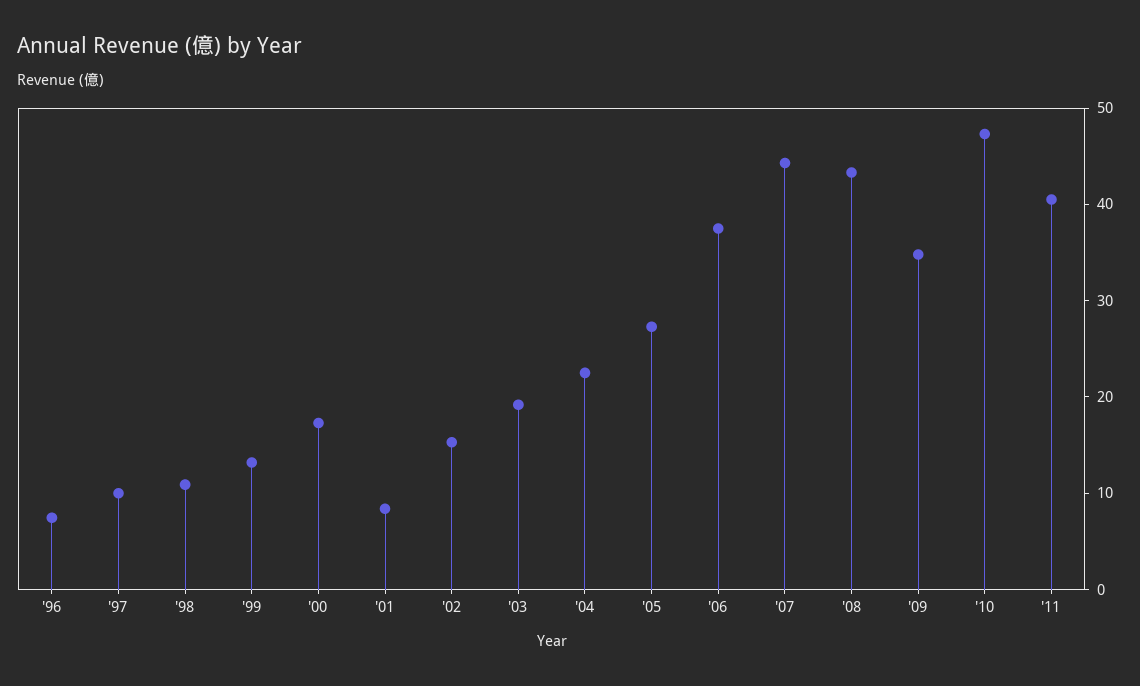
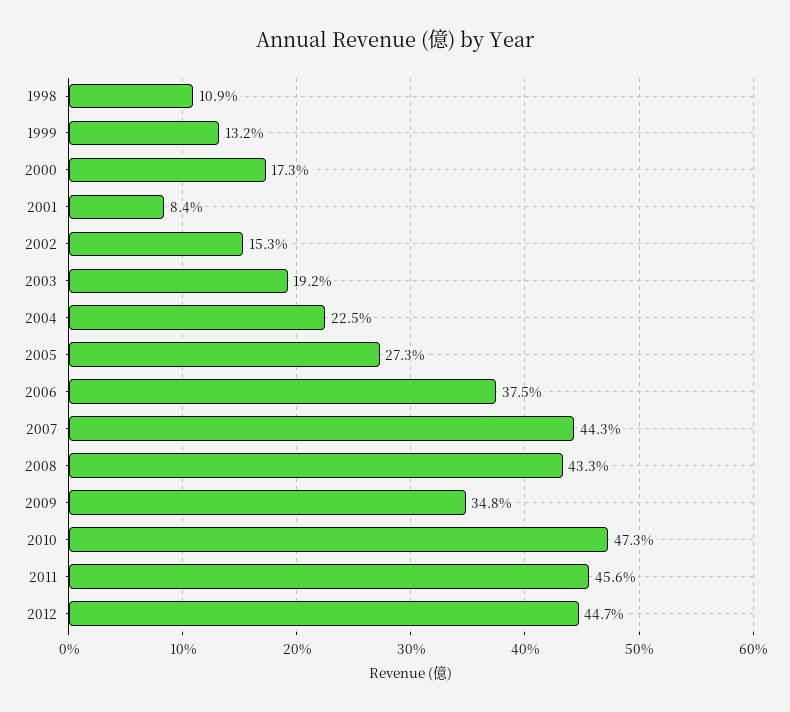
'96: 8 -> none
'97: 10 -> none
'11: 40 -> 45.6
2012: none -> 44.7

